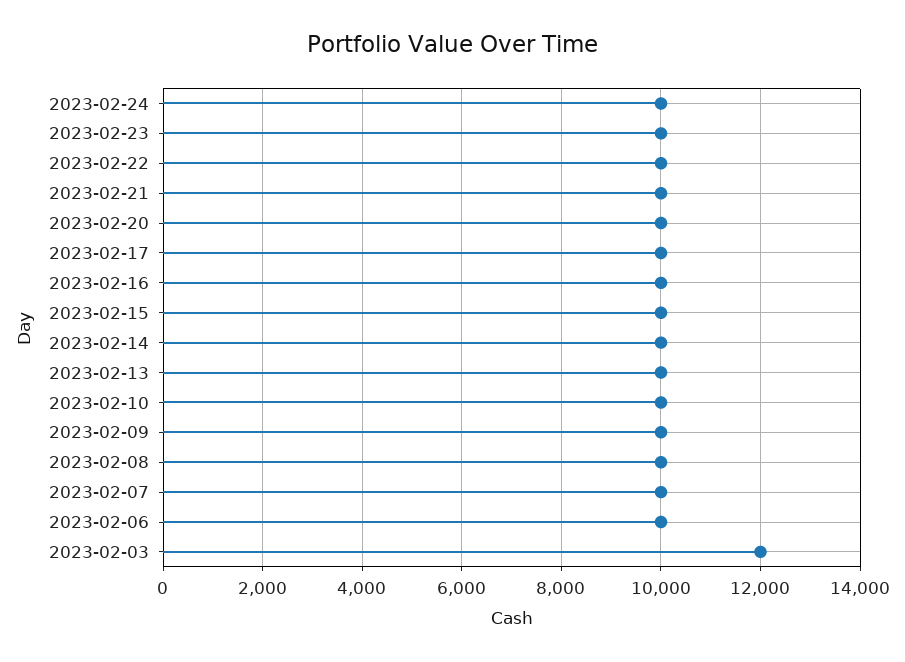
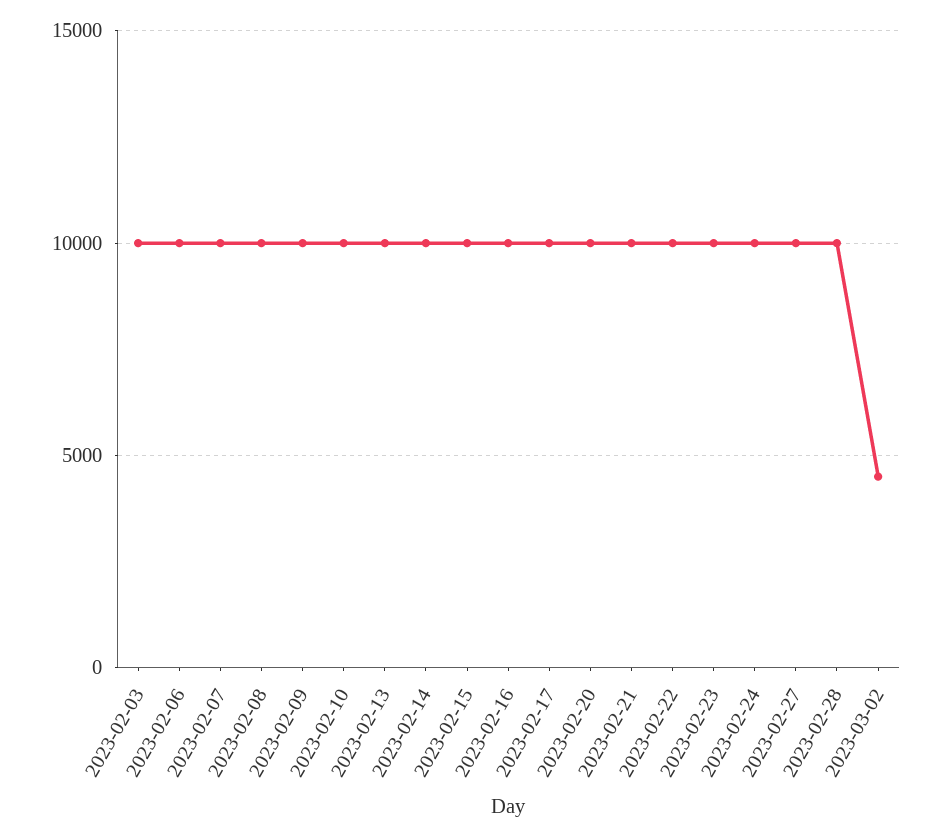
2023-02-03: 12000 -> 10000
2023-02-27: none -> 10000
2023-02-28: none -> 10000
2023-03-02: none -> 4500

